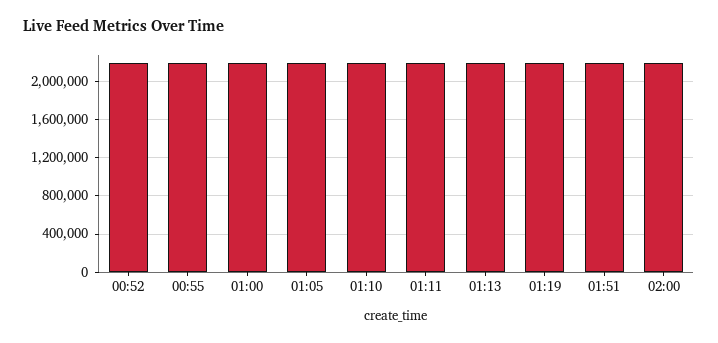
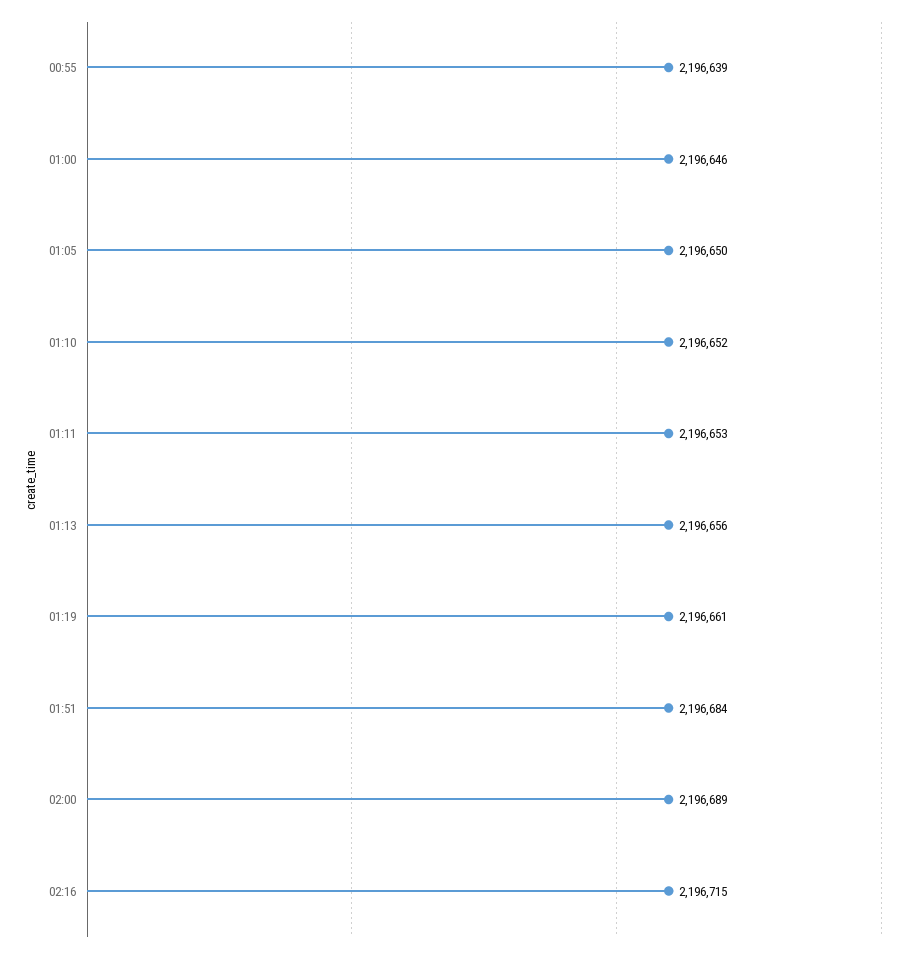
00:52: 2200000 -> none
02:16: none -> 2196715

